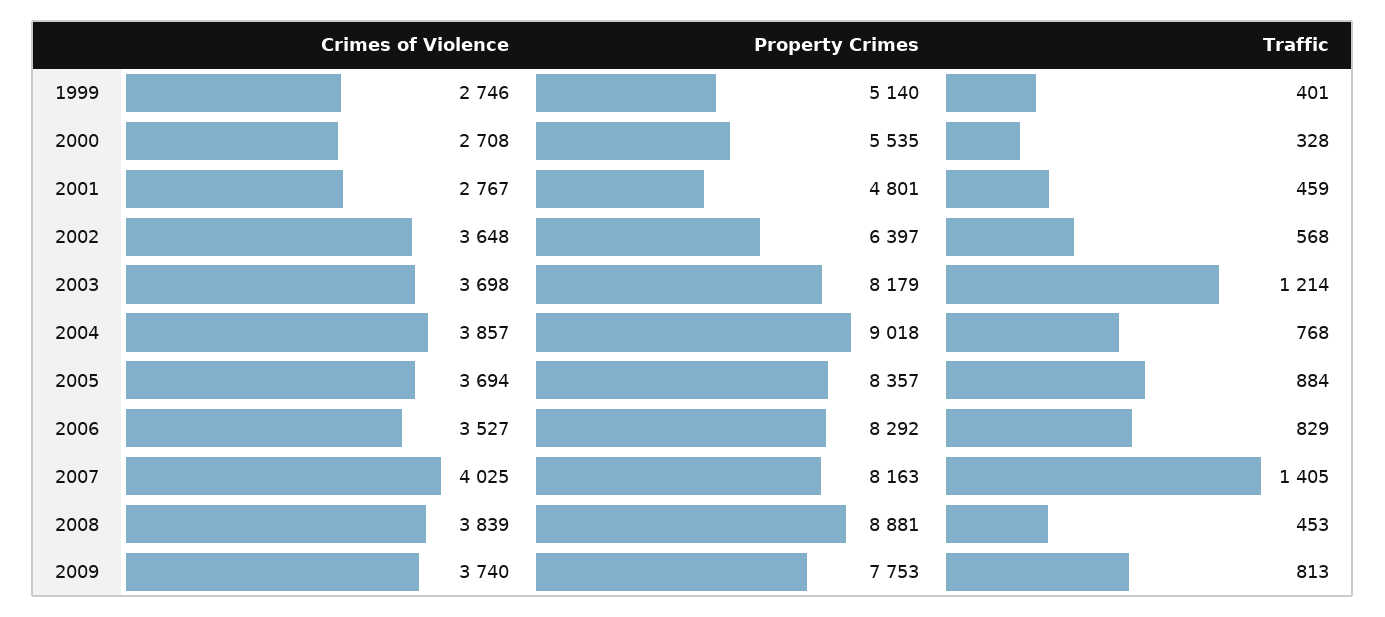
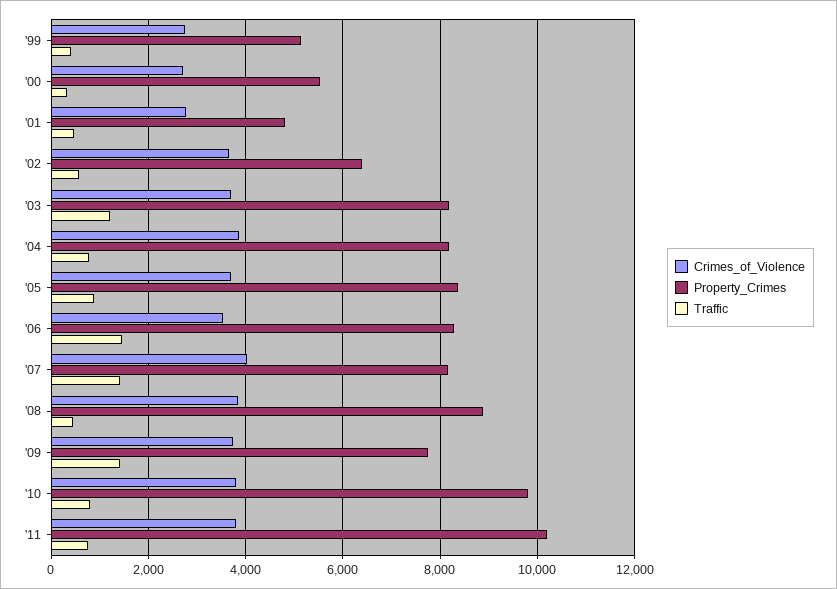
Property Crimes, 2004: 9018 -> 8200
Traffic, 2006: 829 -> 1400
Traffic, 2009: 813 -> 1400
Crimes of Violence, '10: none -> 3800
Property Crimes, '10: none -> 9800
Traffic, '10: none -> 800
Crimes of Violence, '11: none -> 3800
Property Crimes, '11: none -> 10200
Traffic, '11: none -> 800

